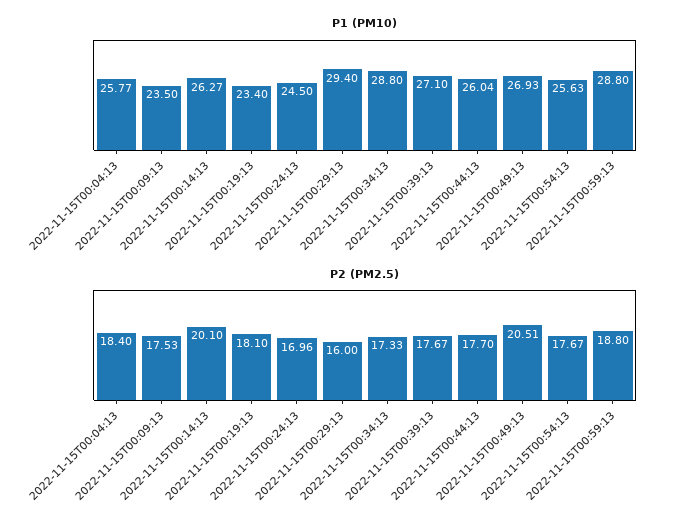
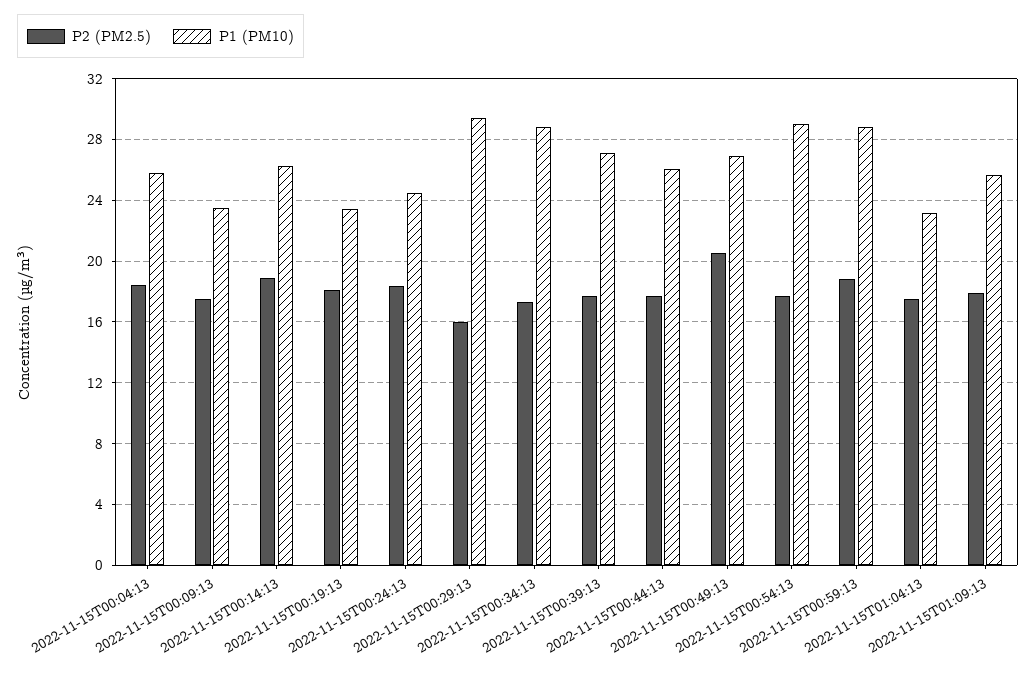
P1 (PM10), 2022-11-15T00:54:13: 25.63 -> 29
P2 (PM2.5), 2022-11-15T00:14:13: 20.1 -> 19
P2 (PM2.5), 2022-11-15T00:24:13: 16.96 -> 18.5
P2 (PM2.5), 2022-11-15T01:04:13: none -> 17.5
P1 (PM10), 2022-11-15T01:04:13: none -> 23
P2 (PM2.5), 2022-11-15T01:09:13: none -> 18
P1 (PM10), 2022-11-15T01:09:13: none -> 25.5

